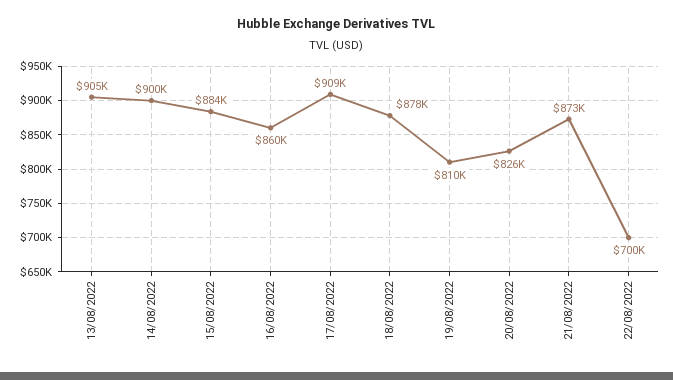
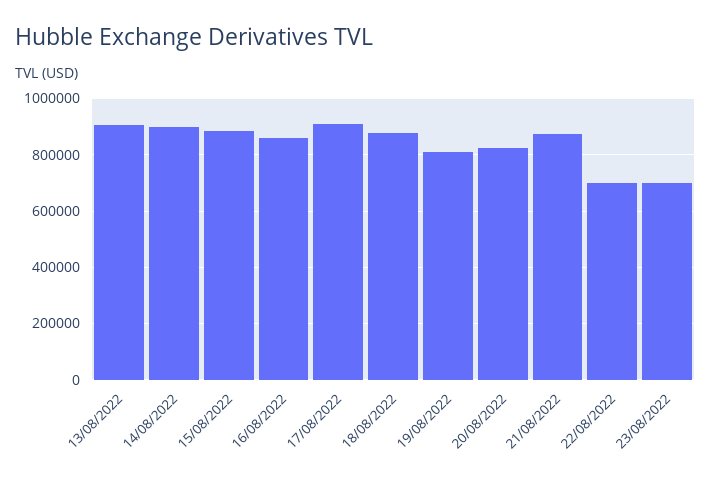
23/08/2022: none -> 700000

